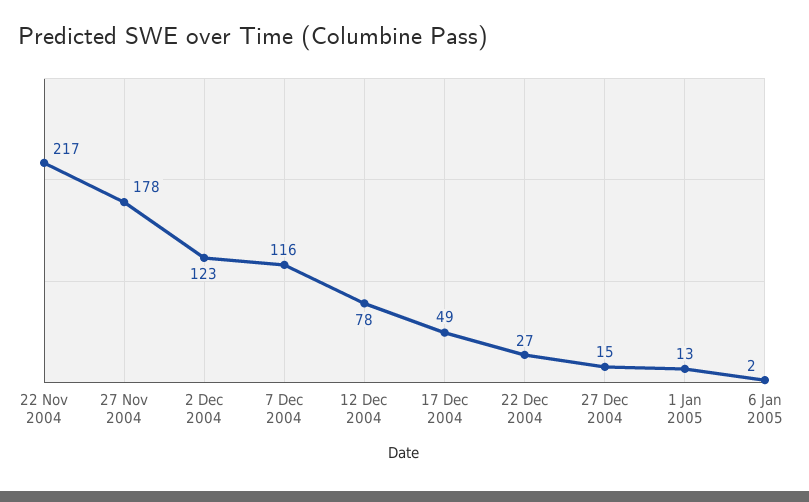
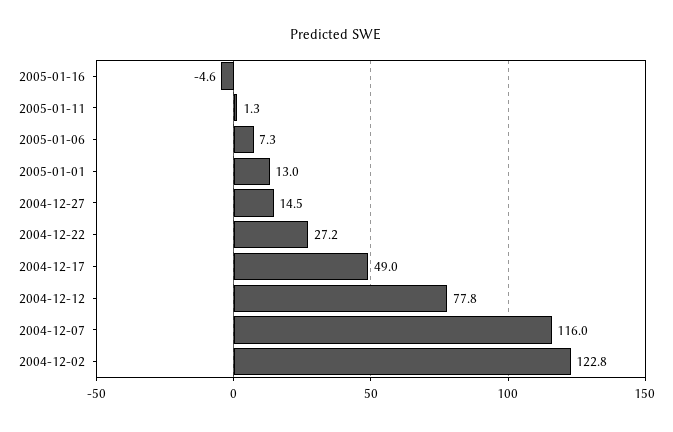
22 Nov 2004: 217 -> none
27 Nov 2004: 178 -> none
6 Jan 2005: 2 -> 7.3
2005-01-16: none -> -4.6
2005-01-11: none -> 1.3

